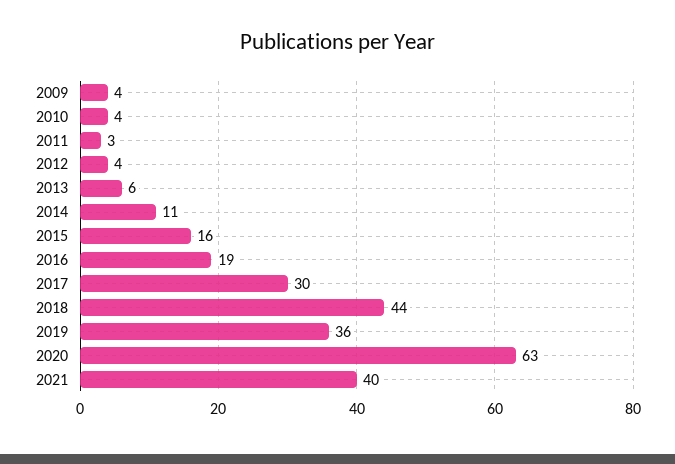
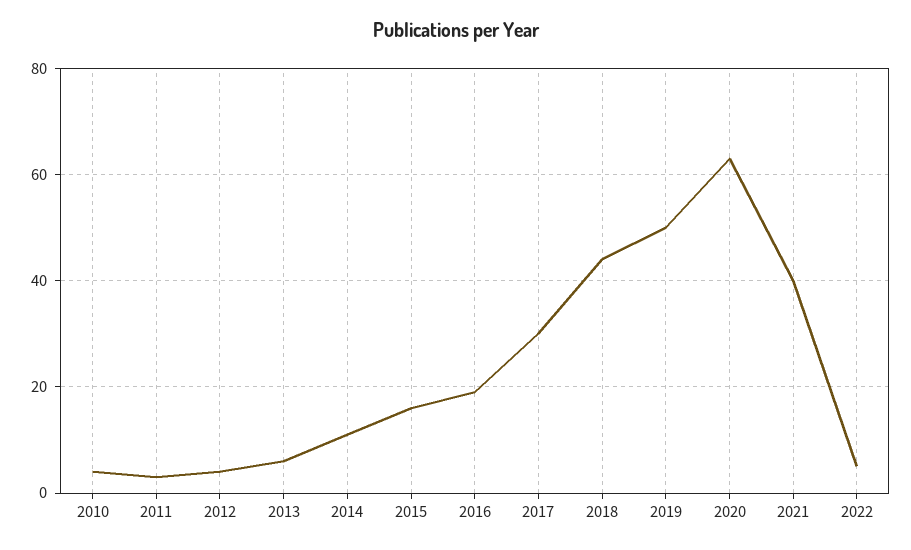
2009: 4 -> none
2019: 36 -> 50
2022: none -> 5

